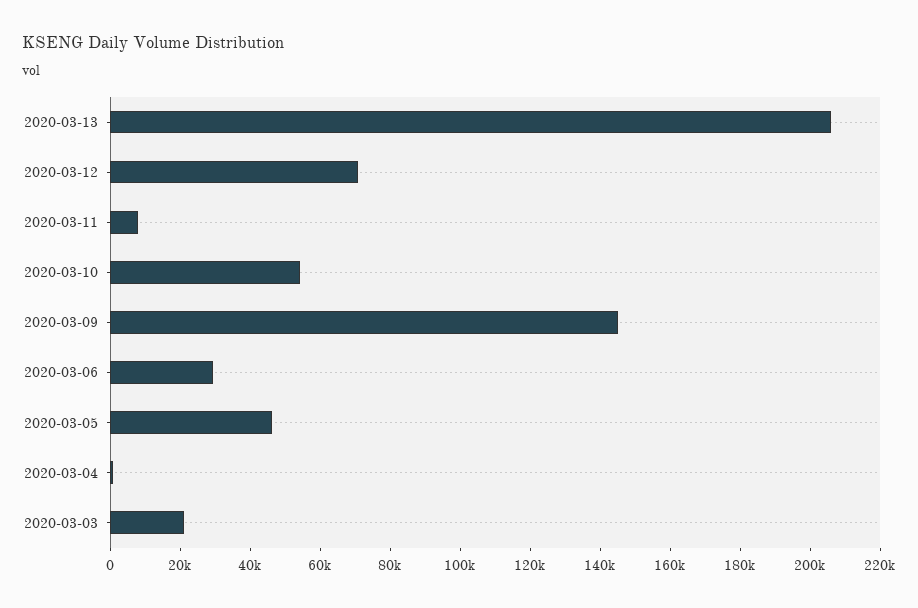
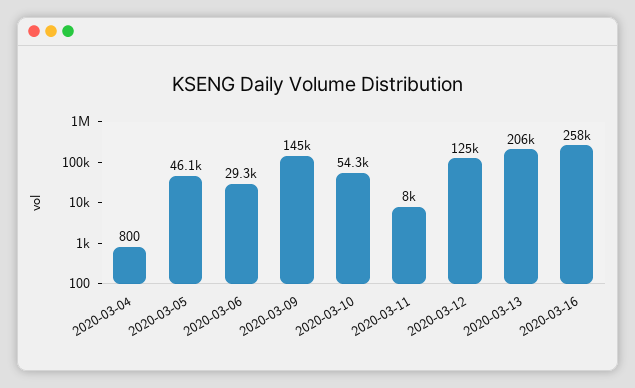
2020-03-12: 70000 -> 125000
2020-03-03: 20000 -> none
2020-03-16: none -> 258000

